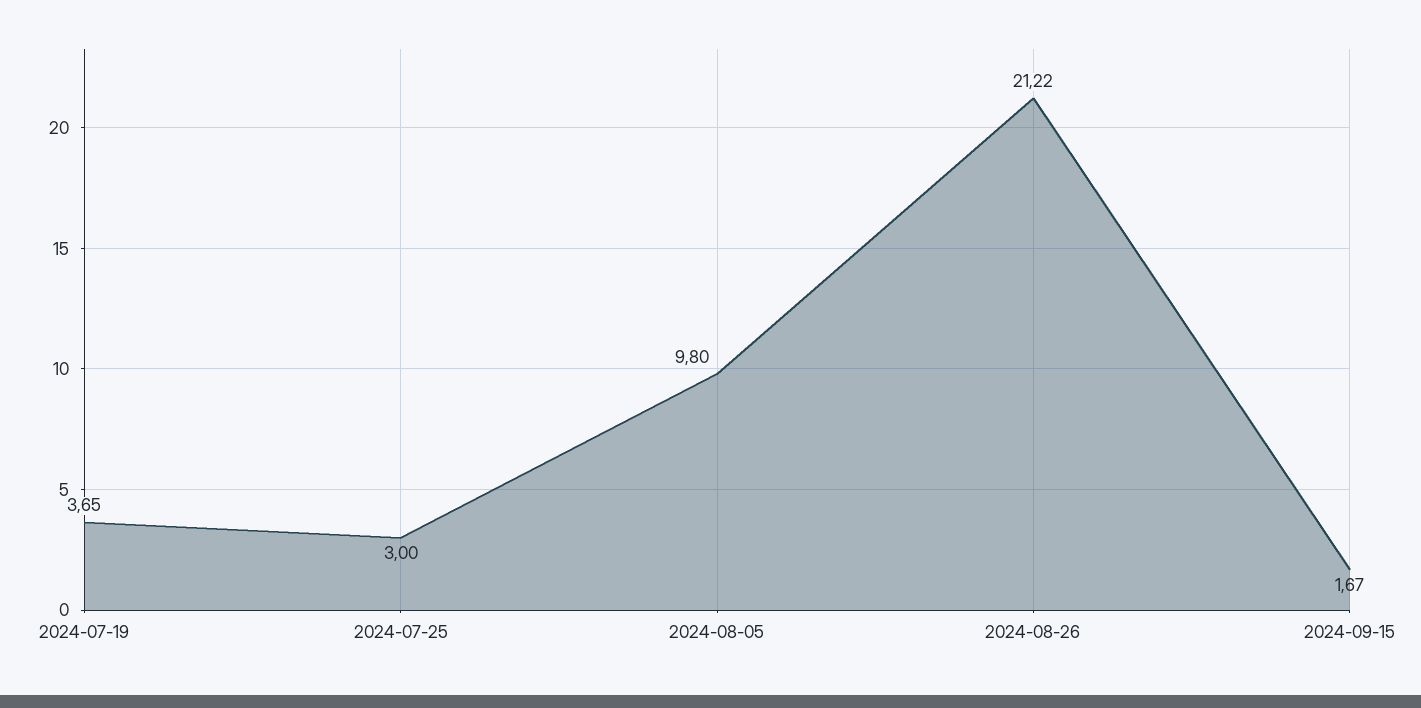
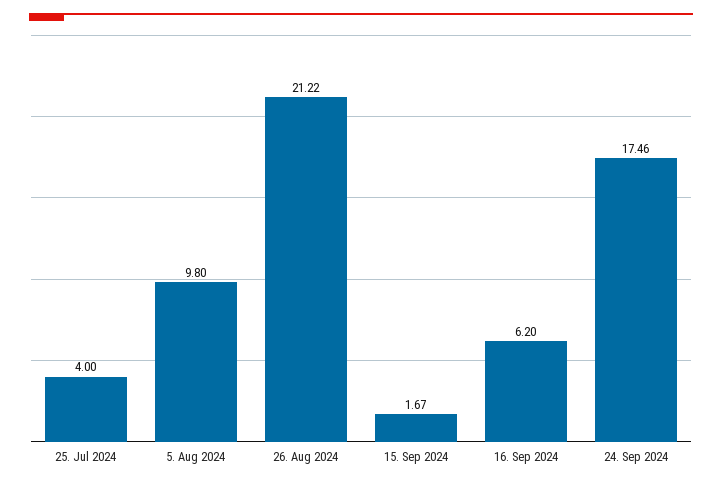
2024-07-19: 3.65 -> none
2024-07-25: 3 -> 4
16. Sep 2024: none -> 6.2
24. Sep 2024: none -> 17.46

